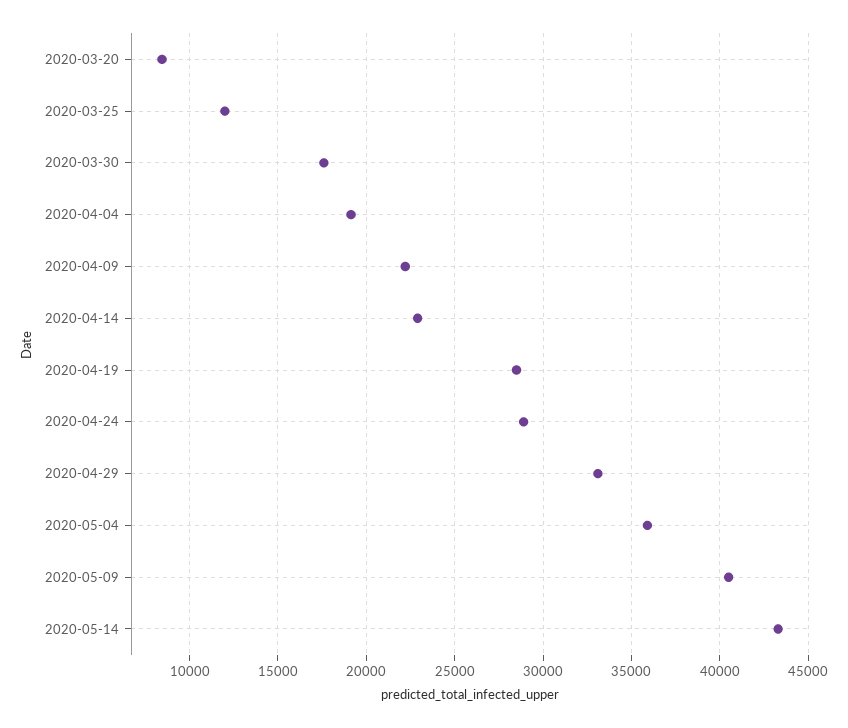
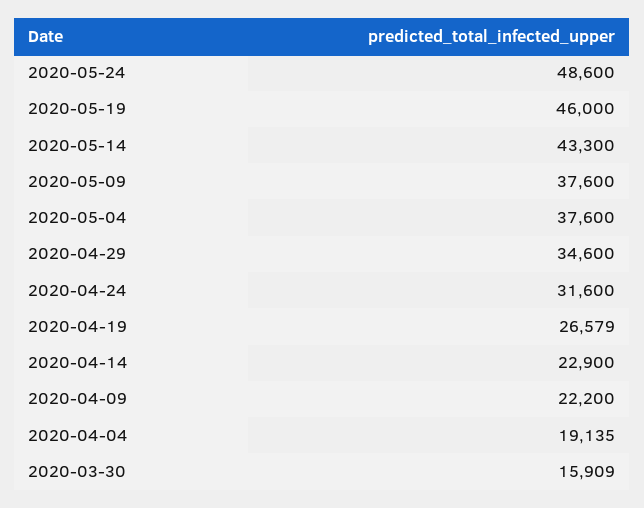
2020-03-20: 8500 -> none
2020-03-25: 12000 -> none
2020-03-30: 17500 -> 15909
2020-04-19: 28500 -> 26579
2020-04-24: 29000 -> 31600
2020-04-29: 33000 -> 34600
2020-05-04: 36000 -> 37600
2020-05-09: 40500 -> 37600
2020-05-24: none -> 48600
2020-05-19: none -> 46000

